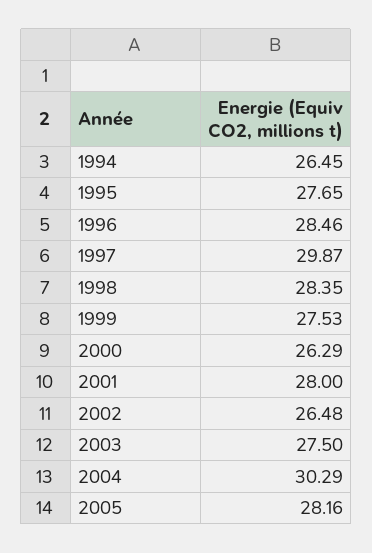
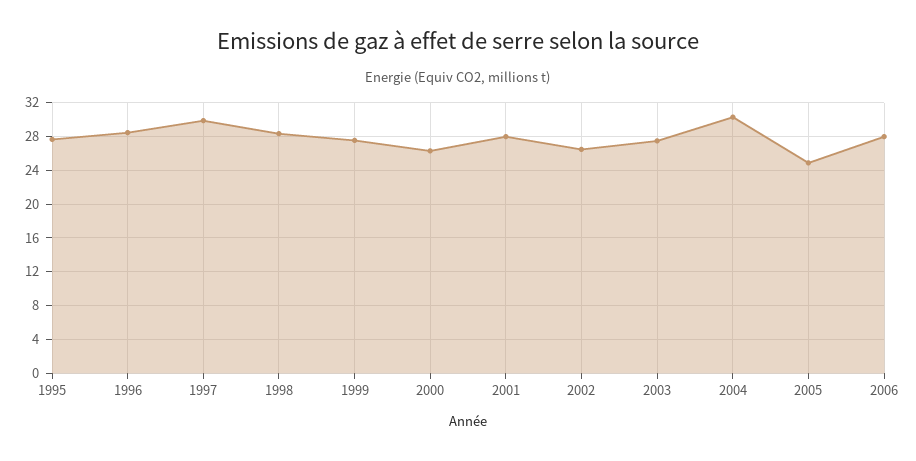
1994: 26.45 -> none
2005: 28.16 -> 25
2006: none -> 28

